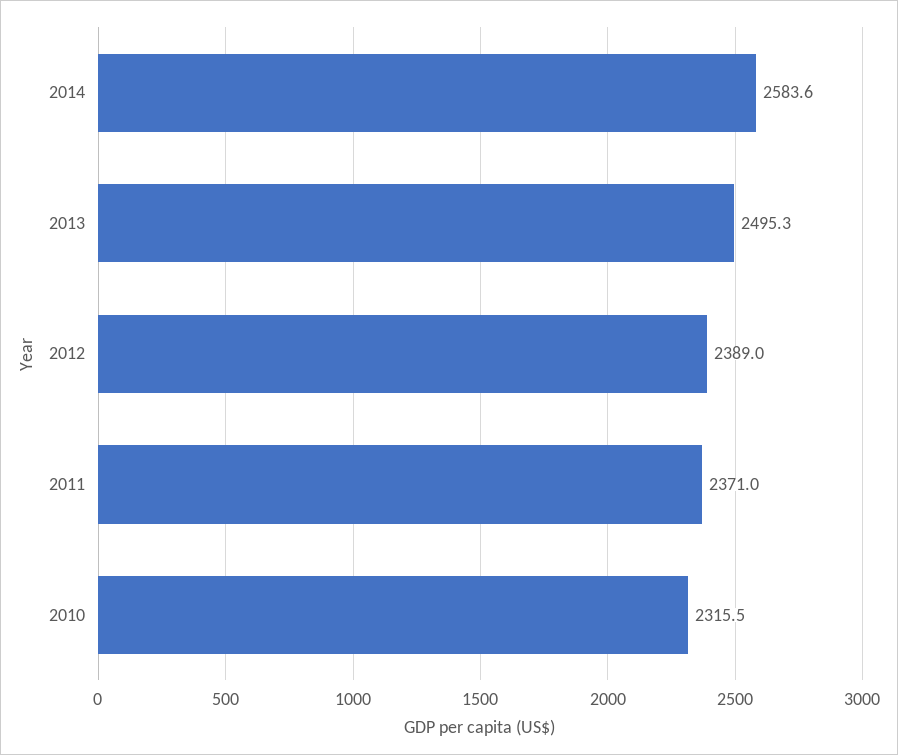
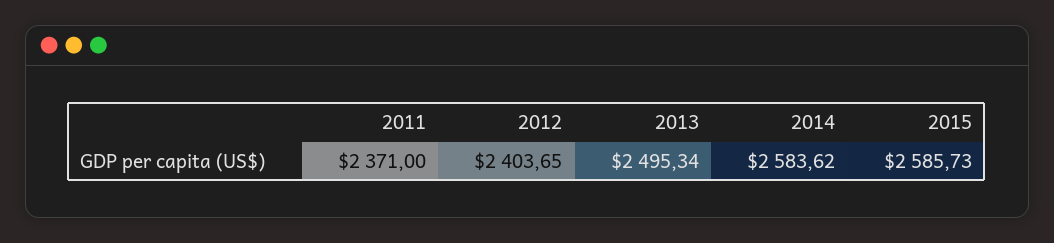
2012: 2389 -> 2403.65
2010: 2315.5 -> none
2015: none -> 2585.73

